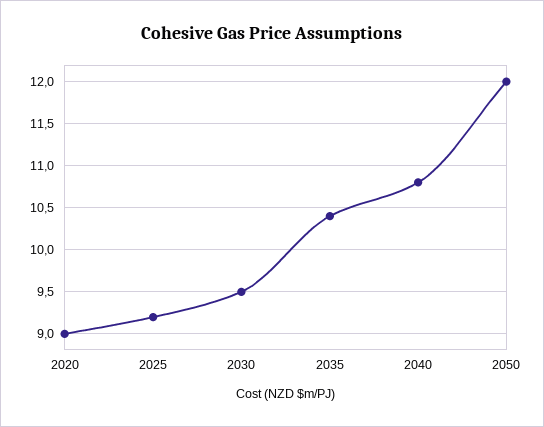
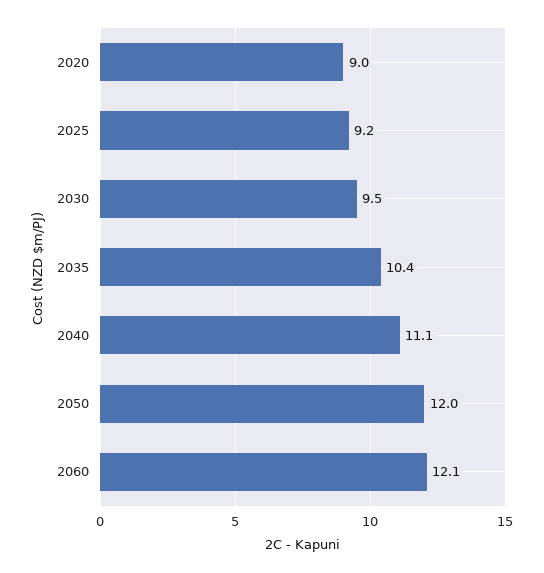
2040: 10.8 -> 11.1
2060: none -> 12.1

